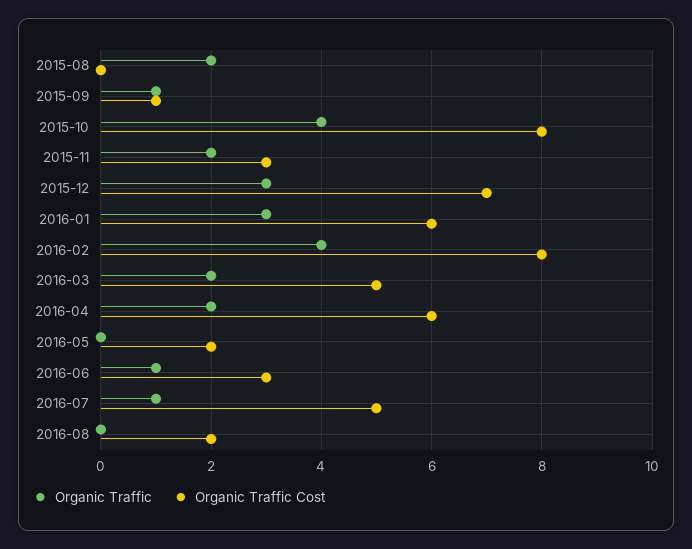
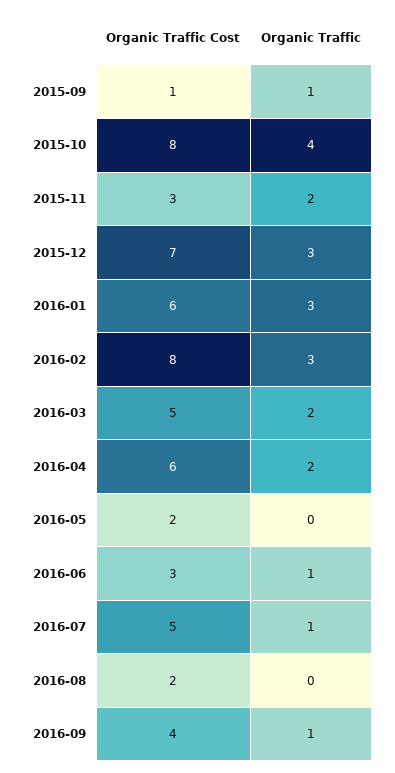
Organic Traffic, 2015-08: 2 -> none
Organic Traffic Cost, 2015-08: 0 -> none
Organic Traffic, 2016-02: 4 -> 3
Organic Traffic Cost, 2016-09: none -> 4
Organic Traffic, 2016-09: none -> 1

